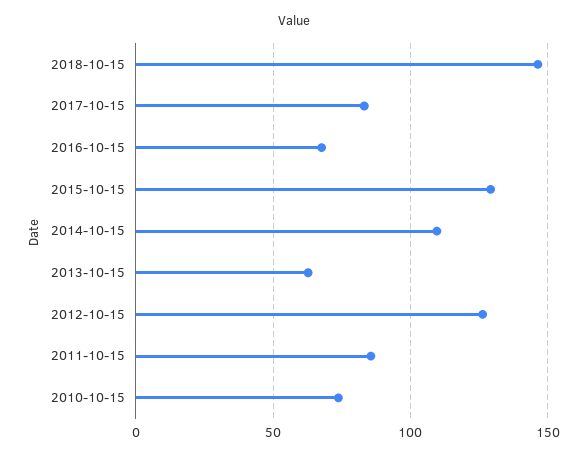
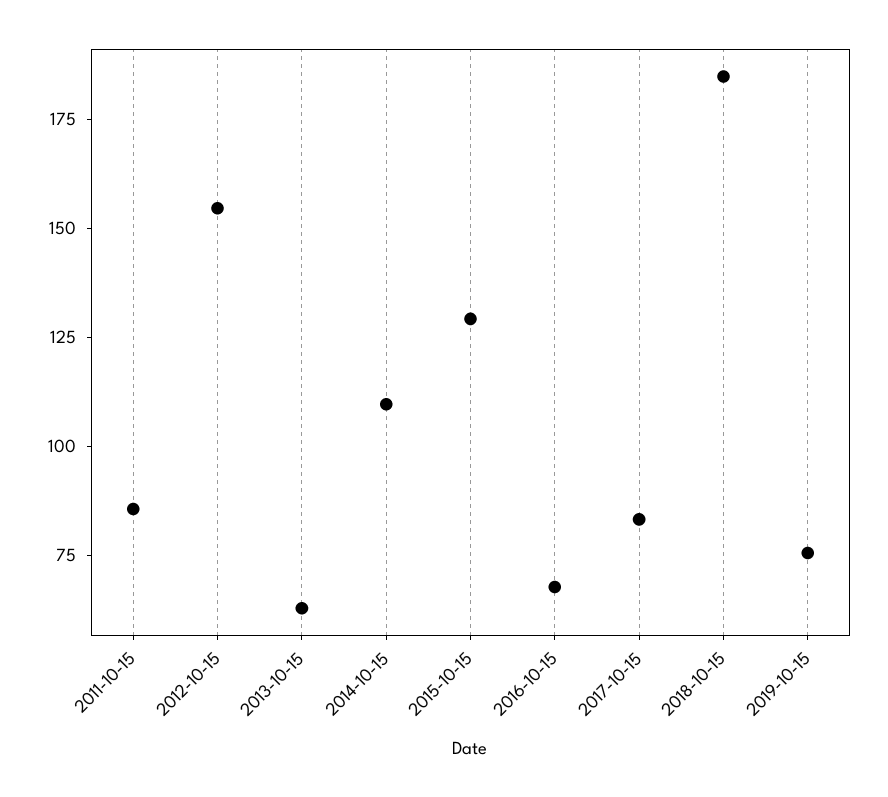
2018-10-15: 145 -> 185
2012-10-15: 125 -> 155
2010-10-15: 75 -> none
2019-10-15: none -> 75

